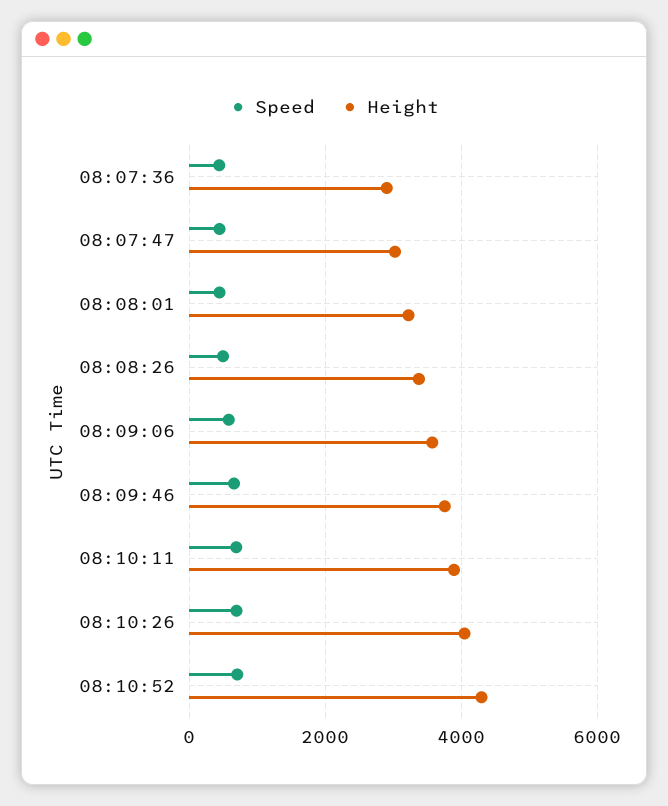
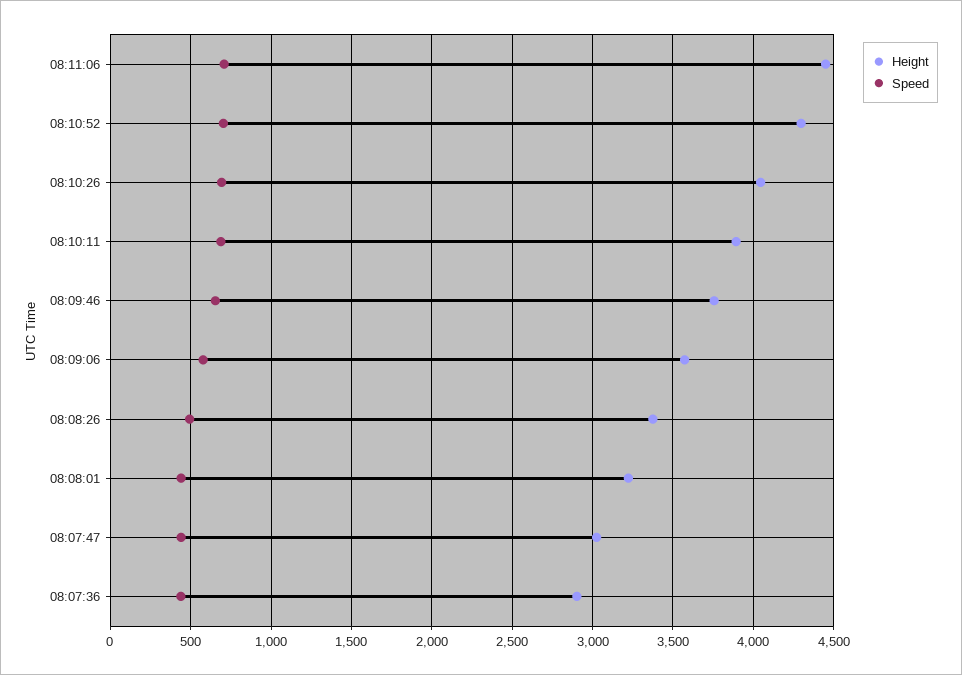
Height, 08:11:06: none -> 4450
Speed, 08:11:06: none -> 700

